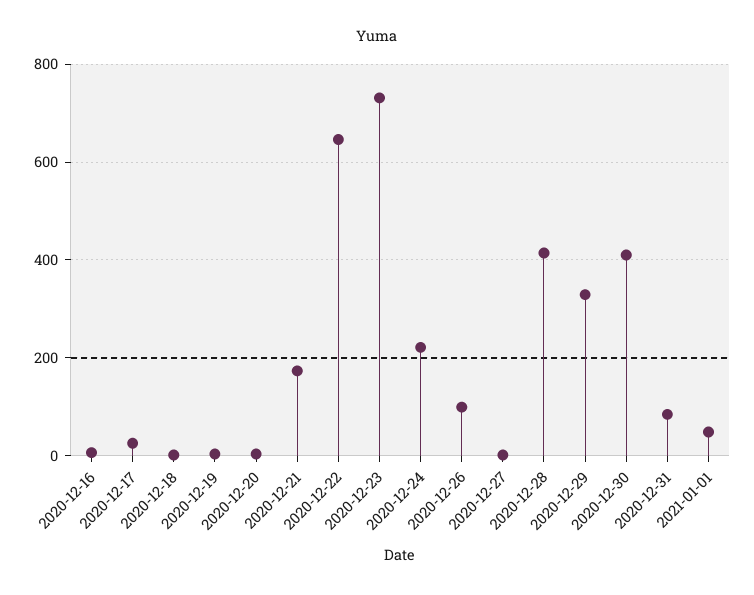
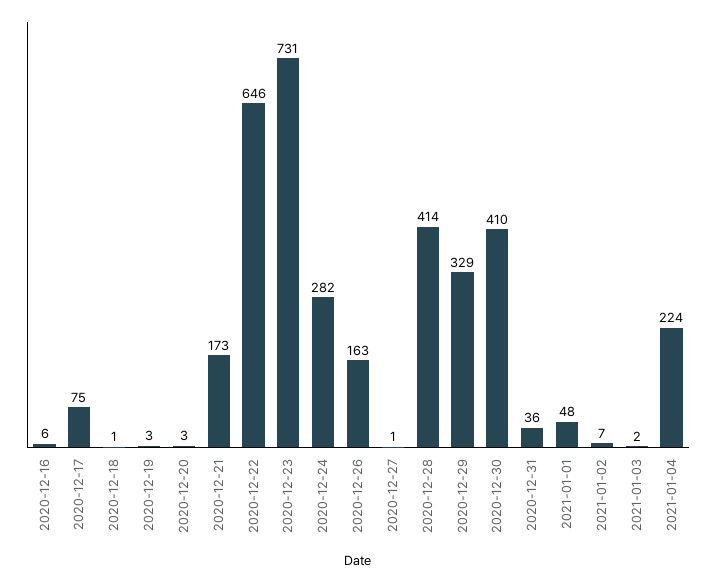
2020-12-17: 20 -> 75
2020-12-24: 220 -> 282
2020-12-26: 100 -> 163
2020-12-31: 80 -> 36
2021-01-02: none -> 7
2021-01-03: none -> 2
2021-01-04: none -> 224

